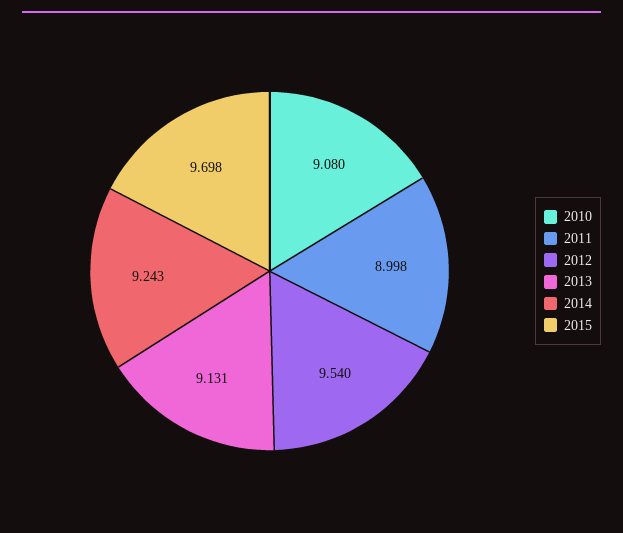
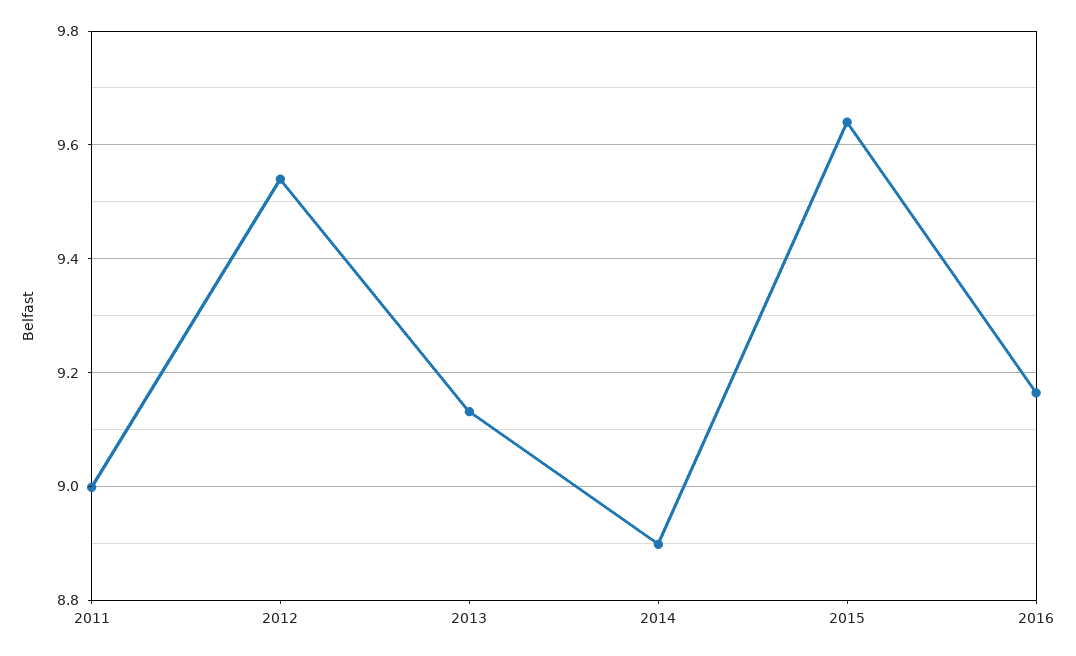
2010: 9.08 -> none
2014: 9.243 -> 8.9
2015: 9.698 -> 9.64
2016: none -> 9.16

